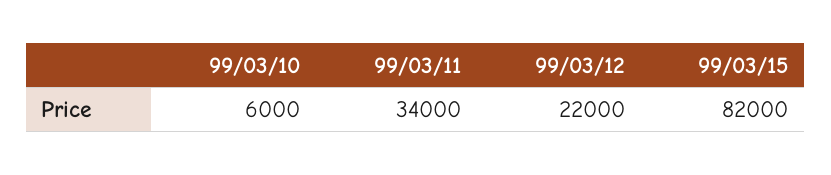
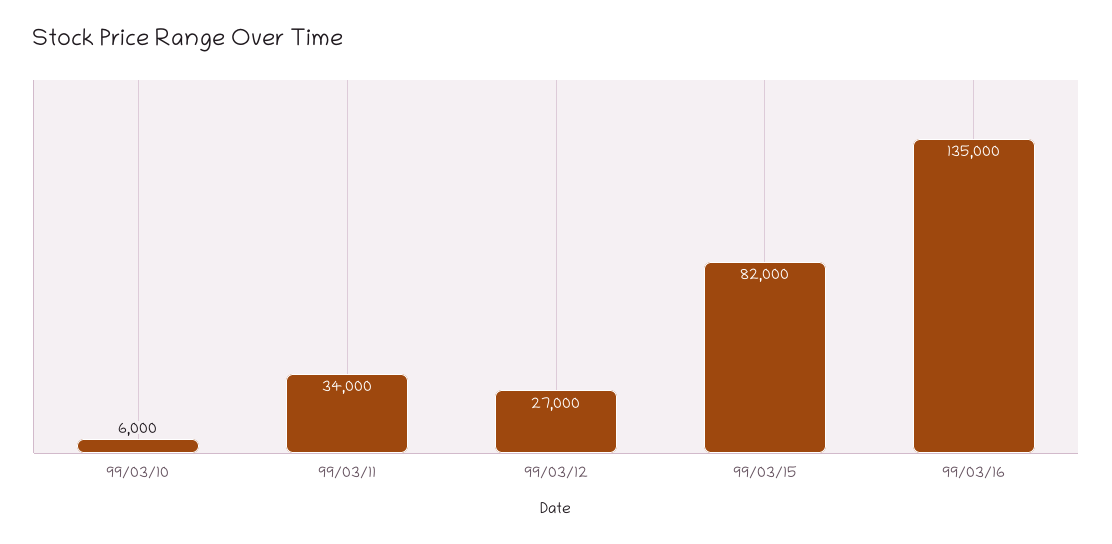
99/03/12: 22000 -> 27000
99/03/16: none -> 135000

